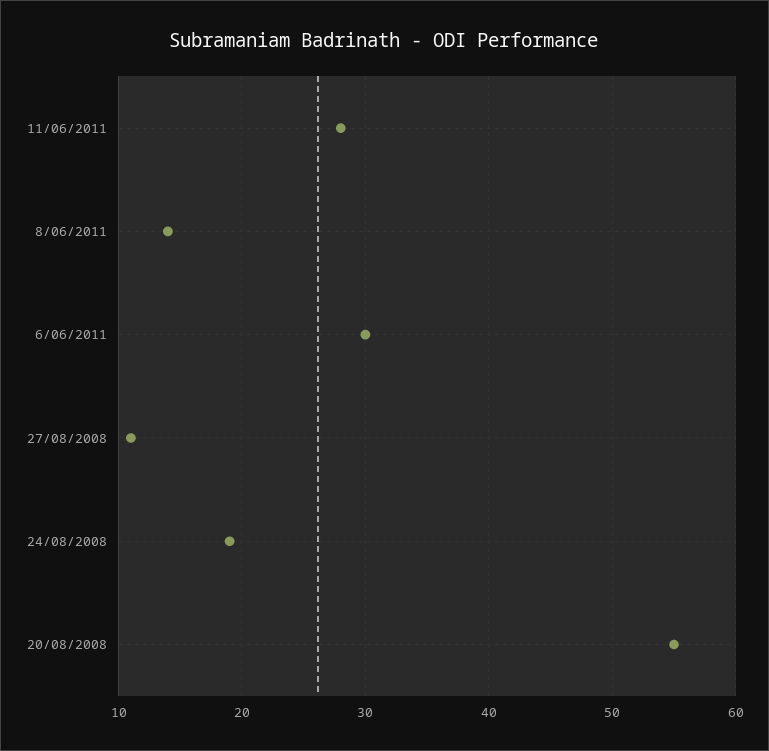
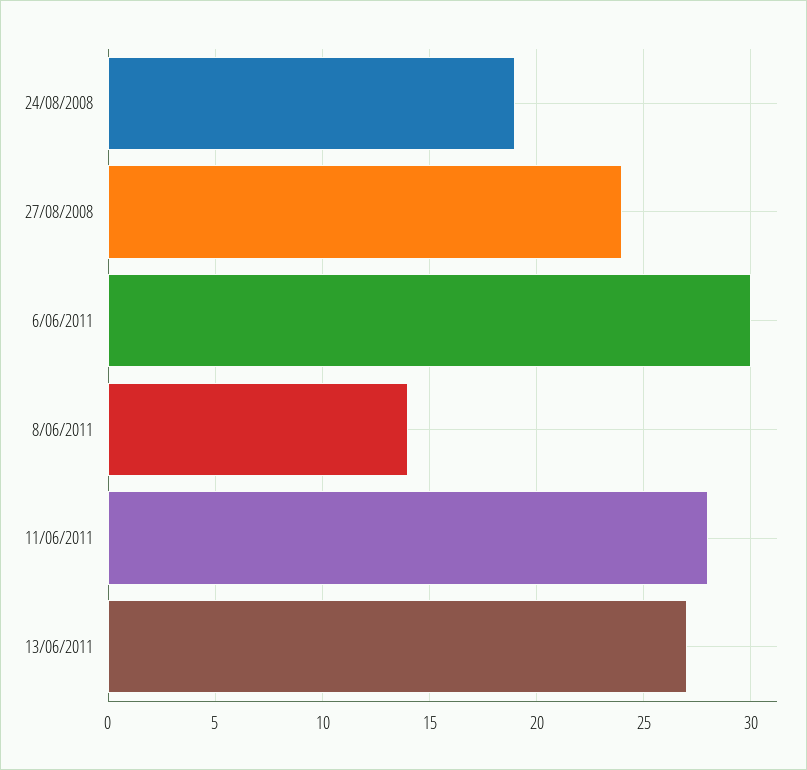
27/08/2008: 11 -> 24
20/08/2008: 55 -> none
13/06/2011: none -> 27

